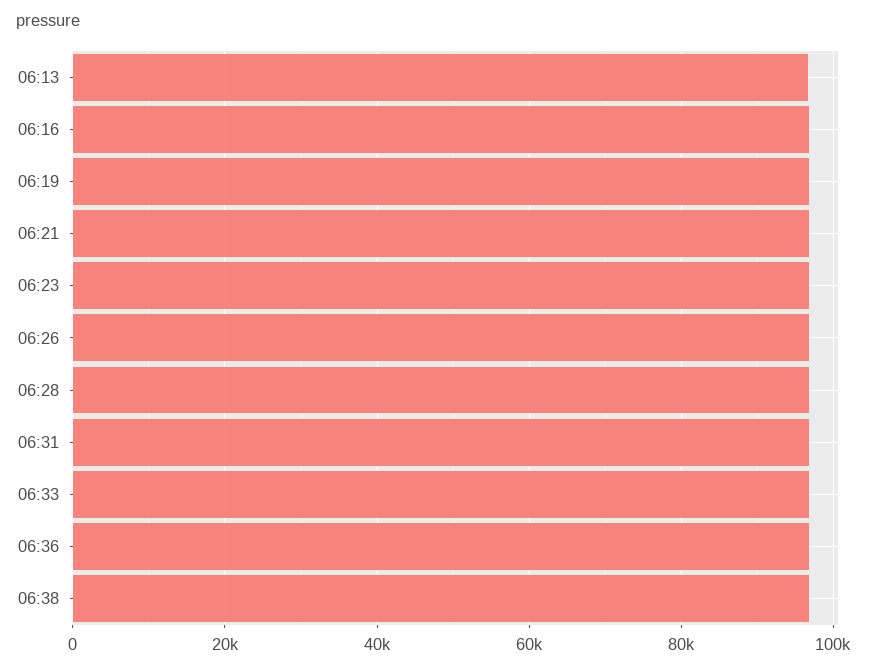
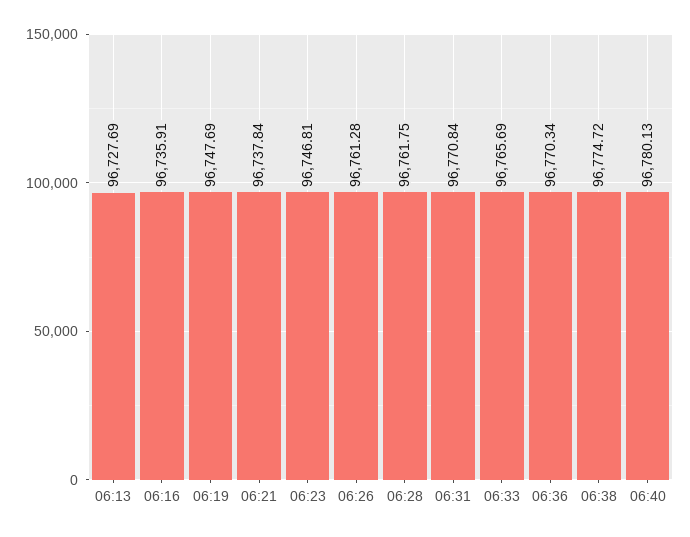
06:40: none -> 96780.13

